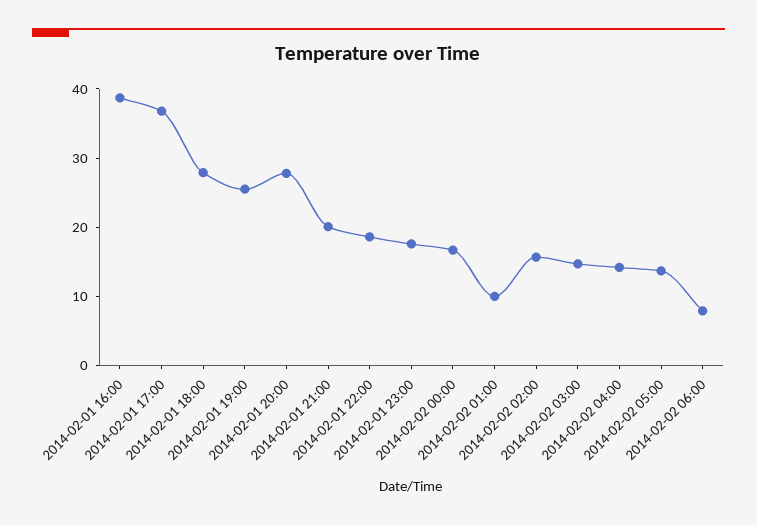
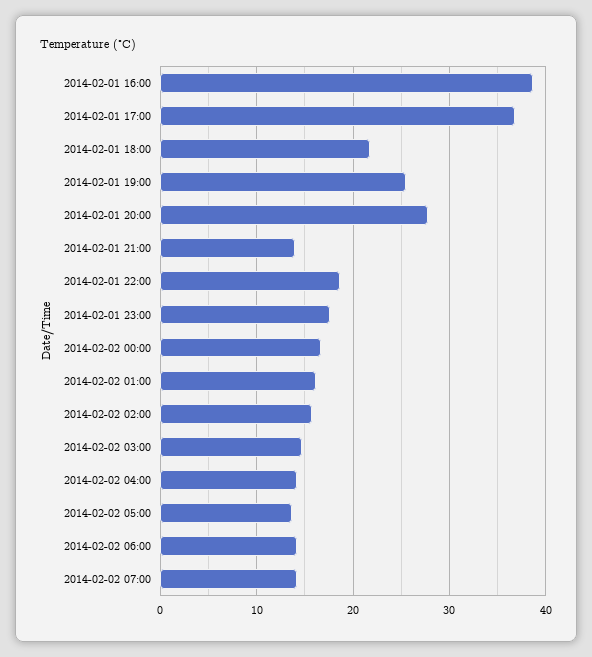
2014-02-01 18:00: 28 -> 22
2014-02-01 21:00: 20 -> 14
2014-02-02 01:00: 10 -> 16
2014-02-02 06:00: 8 -> 14
2014-02-02 07:00: none -> 14

